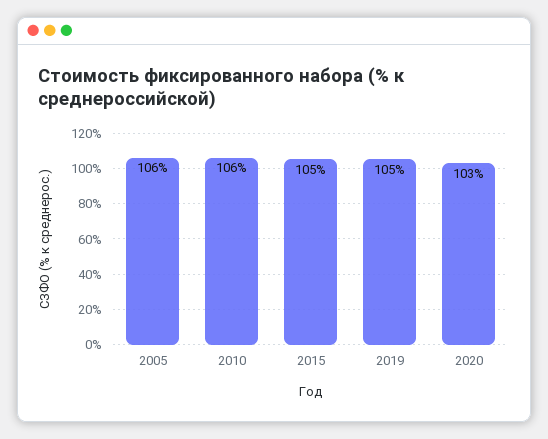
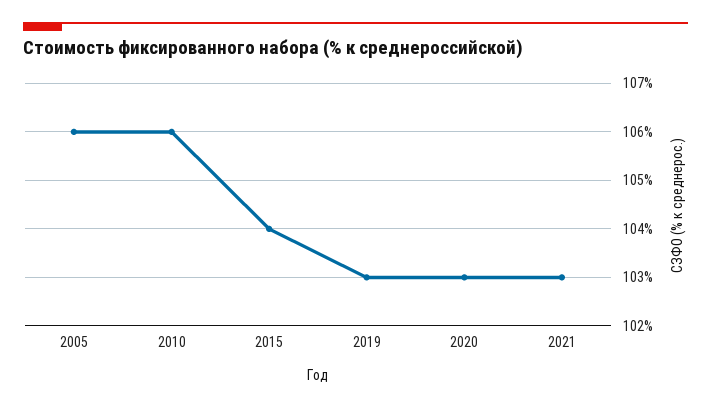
2015: 105 -> 104
2019: 105 -> 103
2021: none -> 103

